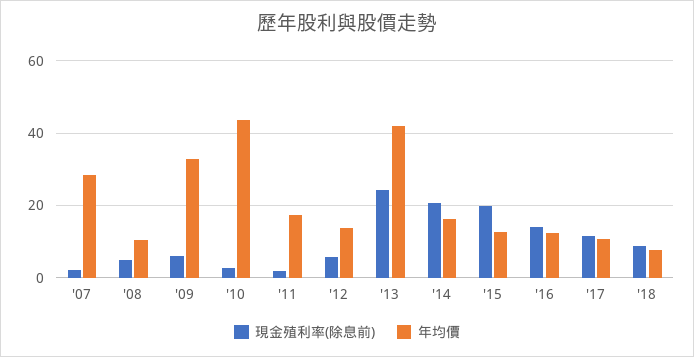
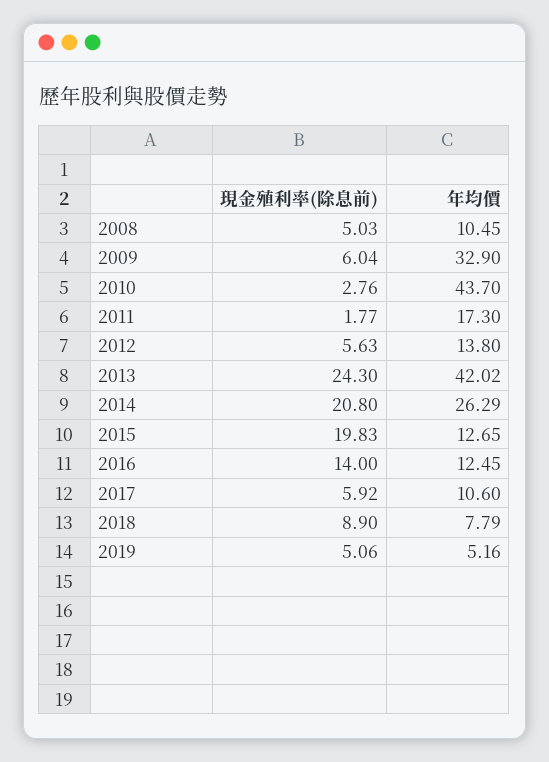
現金殖利率(除息前), '07: 2 -> none
年均價, '07: 28 -> none
年均價, '14: 16 -> 26.29
現金殖利率(除息前), '17: 12 -> 5.92
現金殖利率(除息前), 2019: none -> 5.06
年均價, 2019: none -> 5.16

